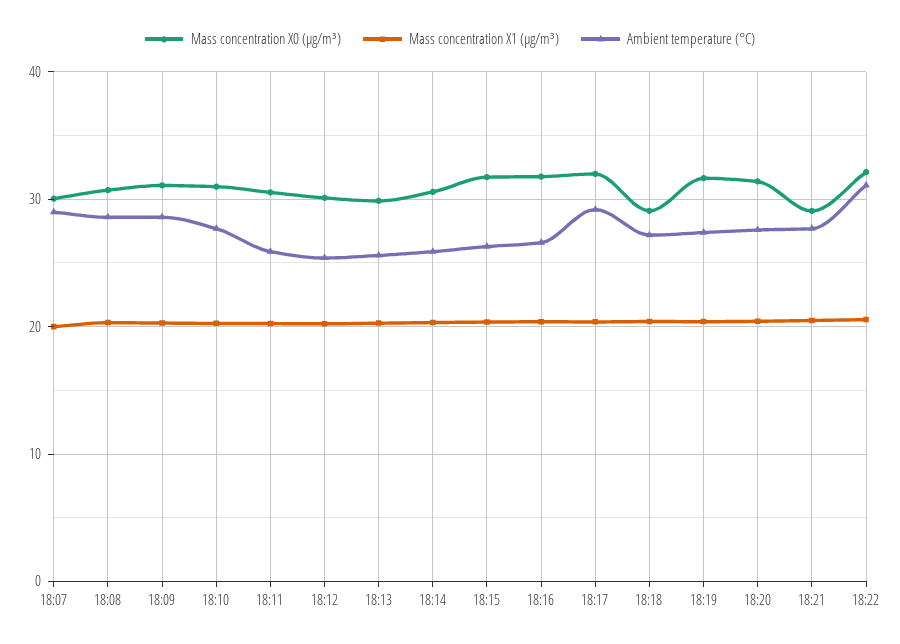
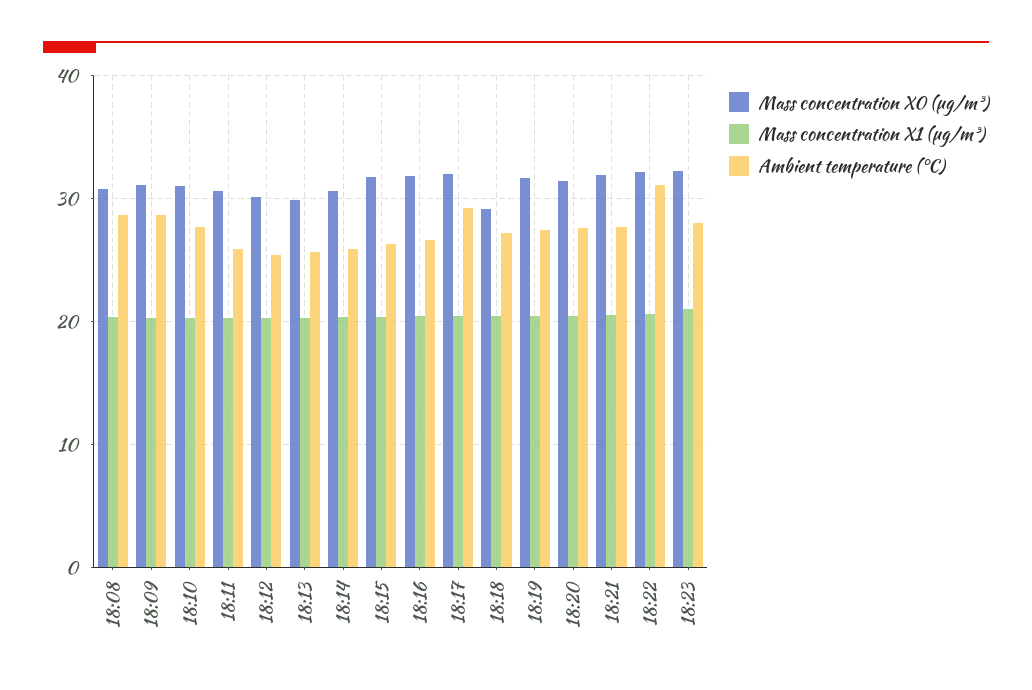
Mass concentration X0 (μg/m³), 18:07: 30 -> none
Mass concentration X1 (μg/m³), 18:07: 20 -> none
Ambient temperature (°C), 18:07: 29 -> none
Mass concentration X0 (μg/m³), 18:21: 29 -> 32
Mass concentration X0 (μg/m³), 18:23: none -> 32
Mass concentration X1 (μg/m³), 18:23: none -> 21
Ambient temperature (°C), 18:23: none -> 28

